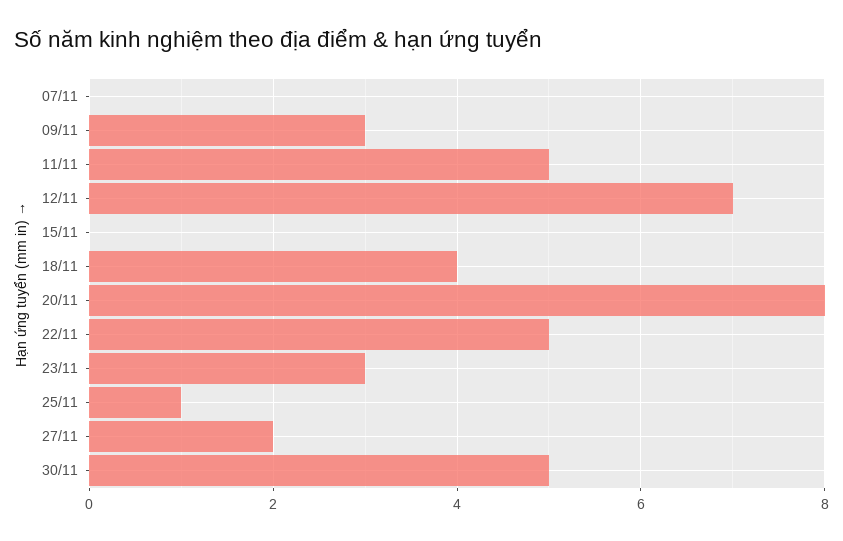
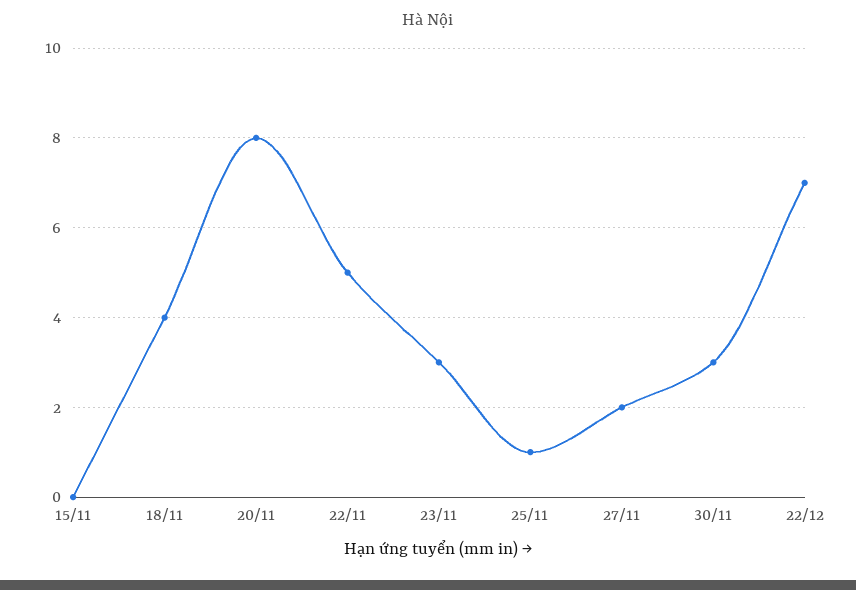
07/11: 0 -> none
09/11: 3 -> none
11/11: 5 -> none
12/11: 7 -> none
30/11: 5 -> 3
22/12: none -> 7

